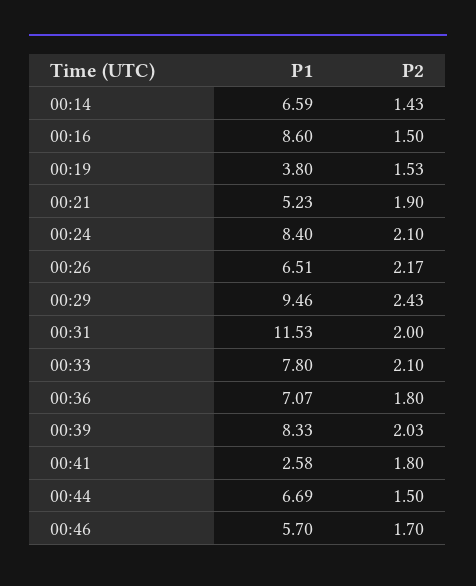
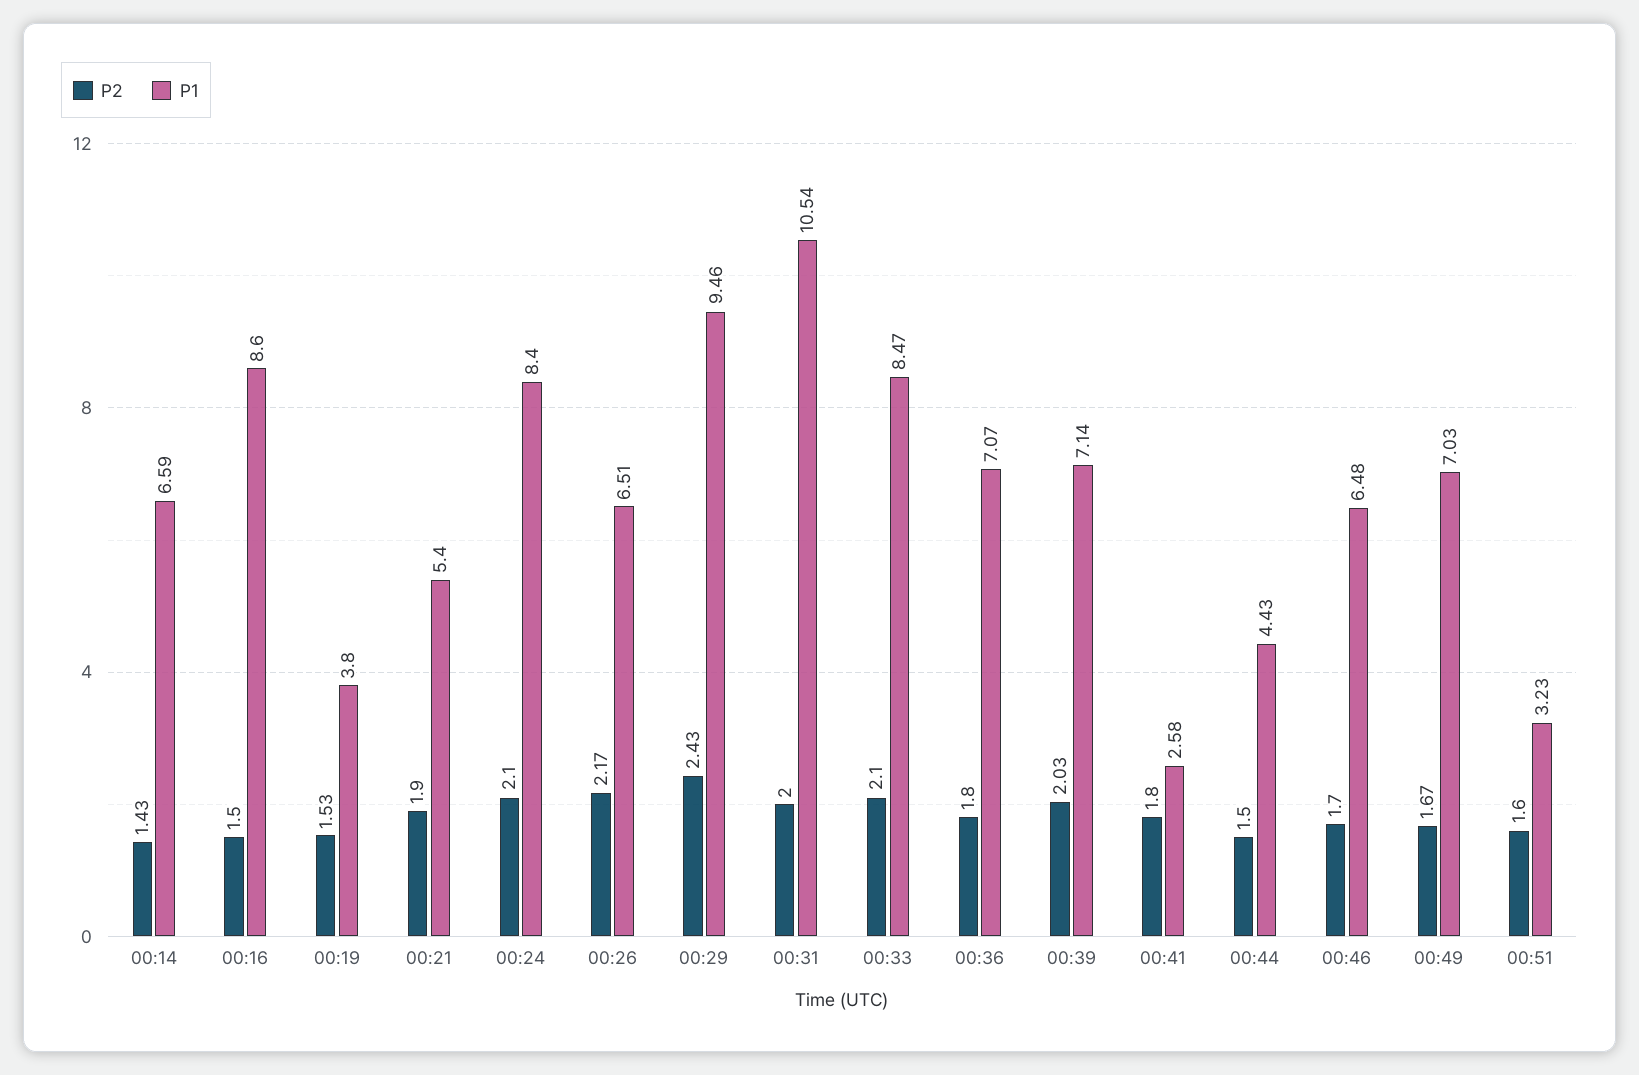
P1, 00:21: 5.23 -> 5.4
P1, 00:31: 11.53 -> 10.54
P1, 00:33: 7.8 -> 8.47
P1, 00:39: 8.33 -> 7.14
P1, 00:44: 6.69 -> 4.43
P1, 00:46: 5.7 -> 6.48
P2, 00:49: none -> 1.67
P1, 00:49: none -> 7.03
P2, 00:51: none -> 1.6
P1, 00:51: none -> 3.23

